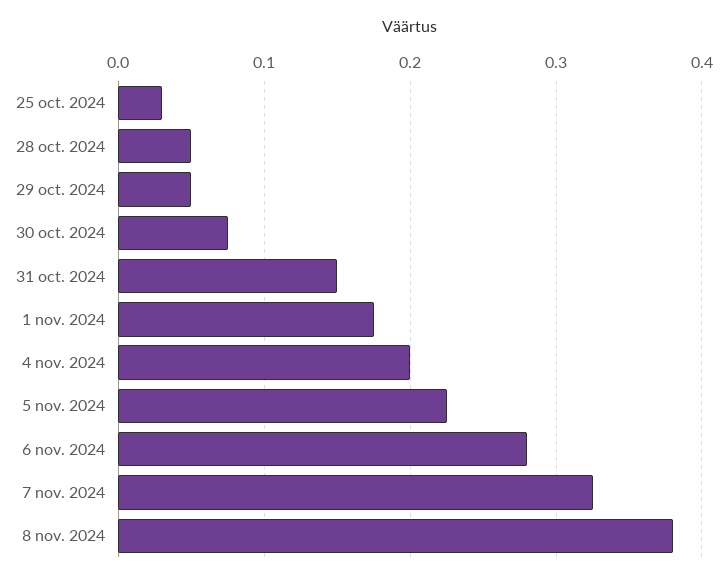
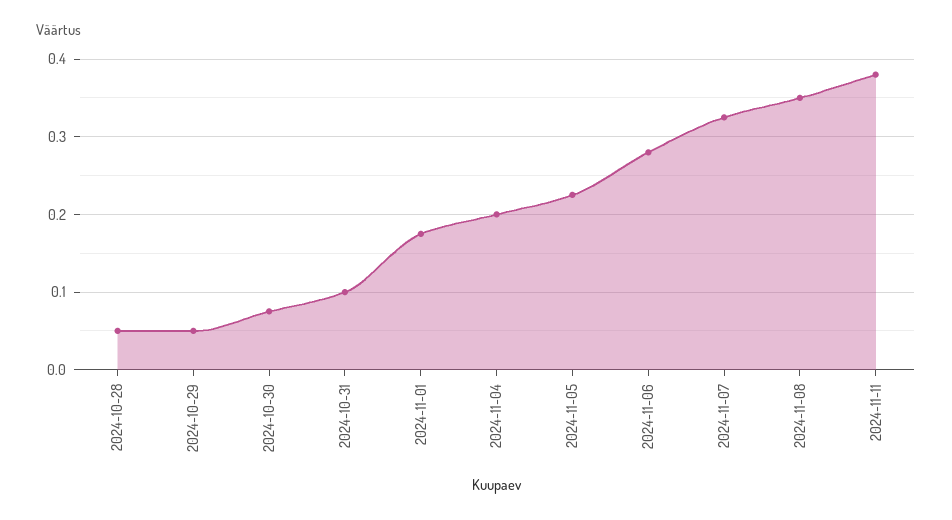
25 oct. 2024: 0.03 -> none
31 oct. 2024: 0.15 -> 0.1
8 nov. 2024: 0.38 -> 0.35
2024-11-11: none -> 0.38

